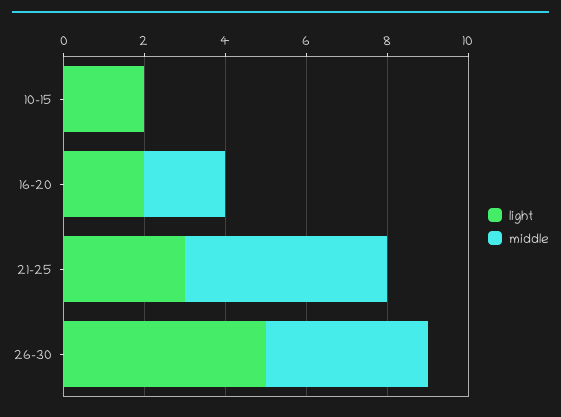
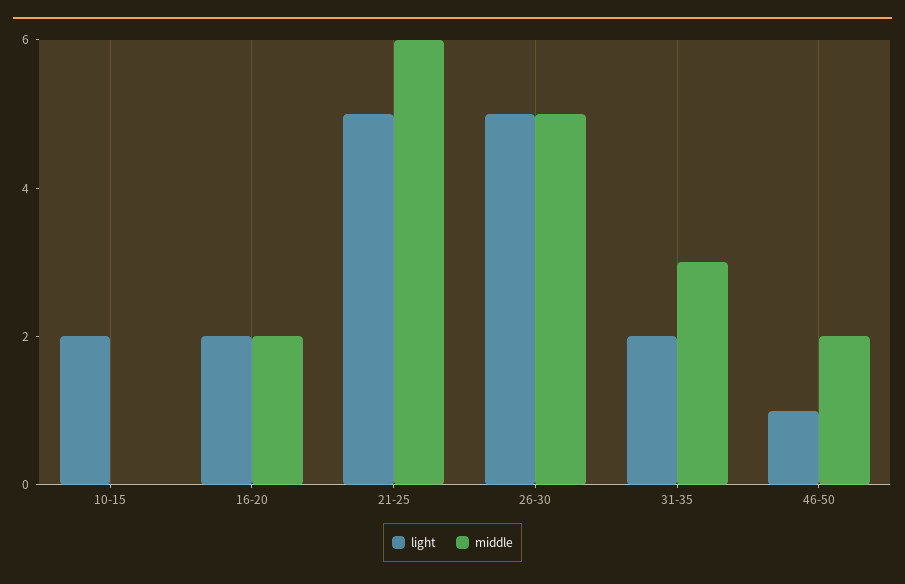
light, 21-25: 3 -> 5
middle, 21-25: 5 -> 6
middle, 26-30: 4 -> 5
light, 31-35: none -> 2
middle, 31-35: none -> 3
light, 46-50: none -> 1
middle, 46-50: none -> 2

